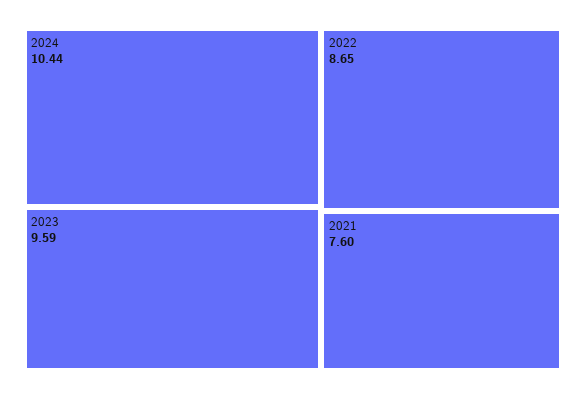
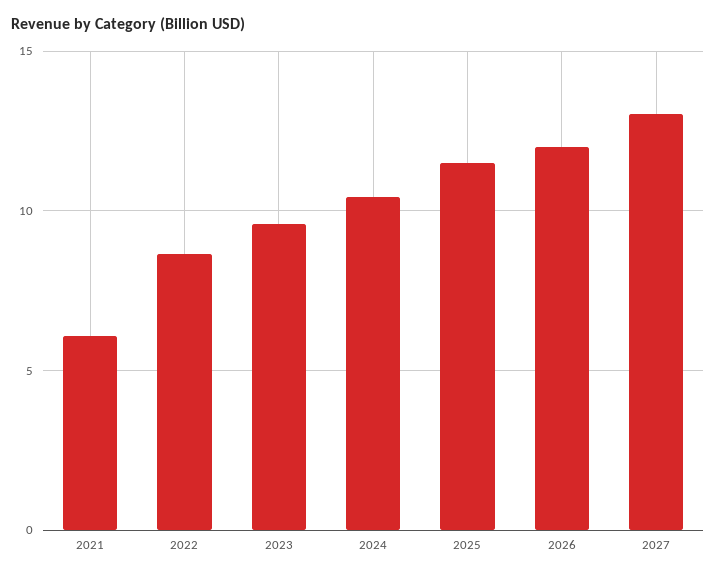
2021: 7.6 -> 6
2025: none -> 11.5
2026: none -> 12
2027: none -> 13

